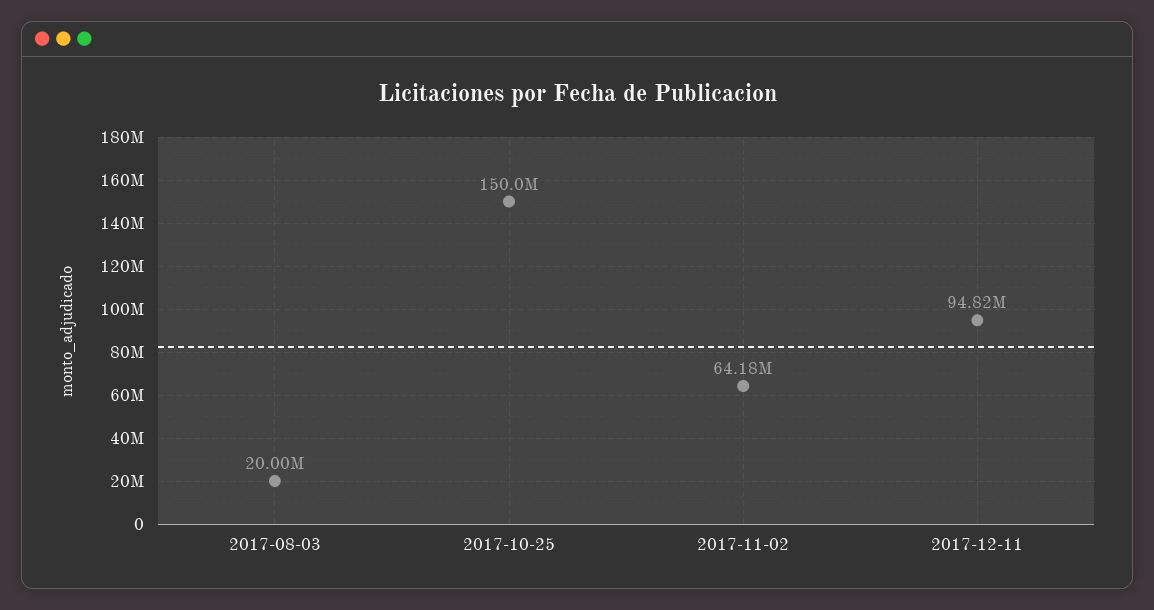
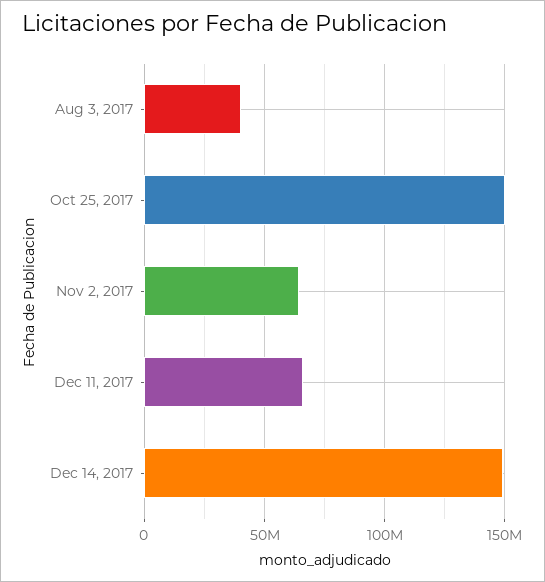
2017-08-03: 20000000 -> 40000000
2017-12-11: 94820000 -> 65000000
Dec 14, 2017: none -> 150000000

